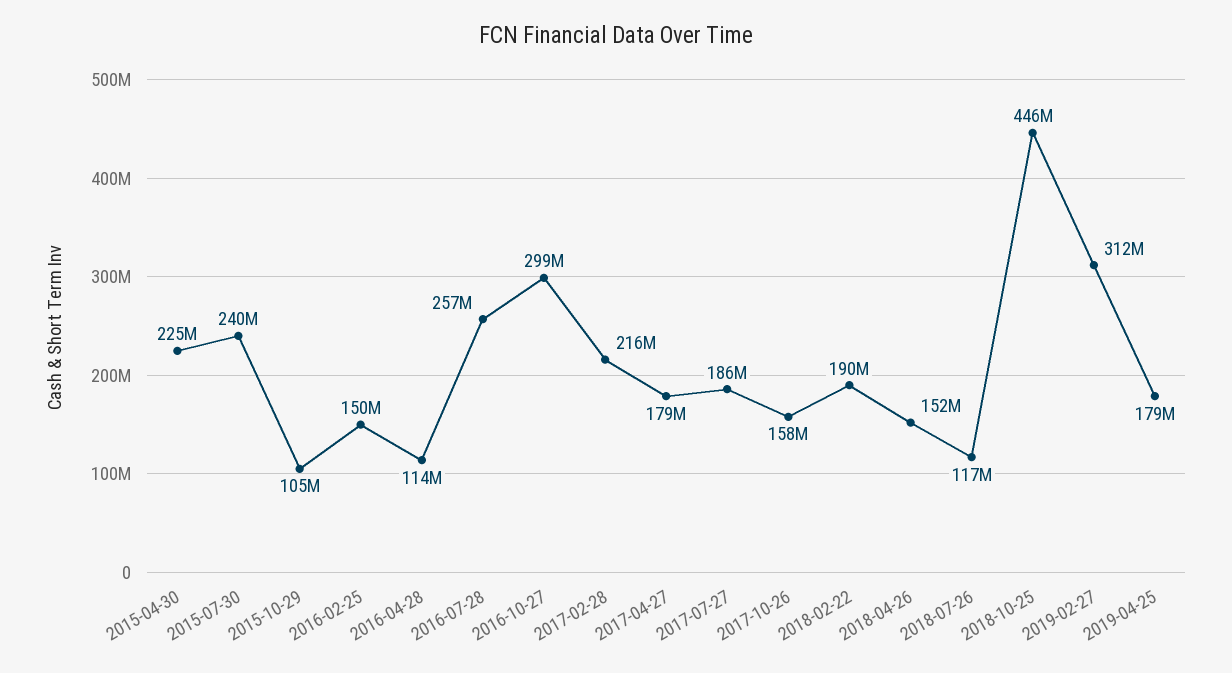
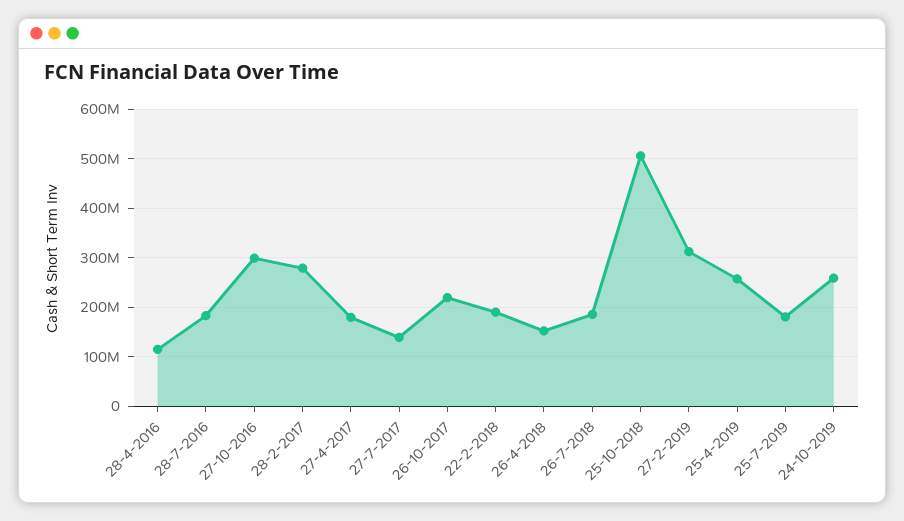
2015-04-30: 225000000 -> none
2015-07-30: 240000000 -> none
2015-10-29: 105000000 -> none
2016-02-25: 150000000 -> none
2016-07-28: 257000000 -> 180000000
2017-02-28: 216000000 -> 280000000
2017-07-27: 186000000 -> 140000000
2017-10-26: 158000000 -> 220000000
2018-07-26: 117000000 -> 180000000
2018-10-25: 446000000 -> 500000000
2019-04-25: 179000000 -> 260000000
25-7-2019: none -> 180000000
24-10-2019: none -> 260000000

